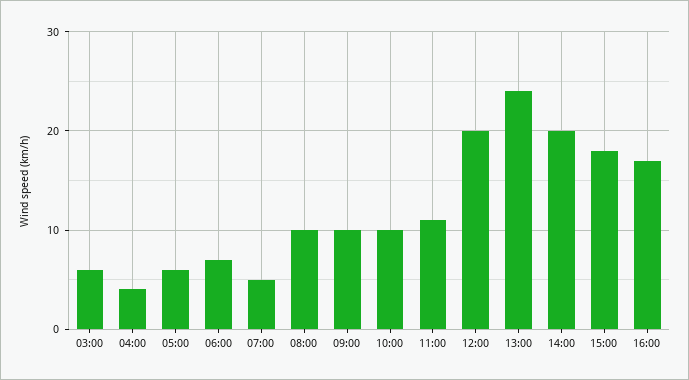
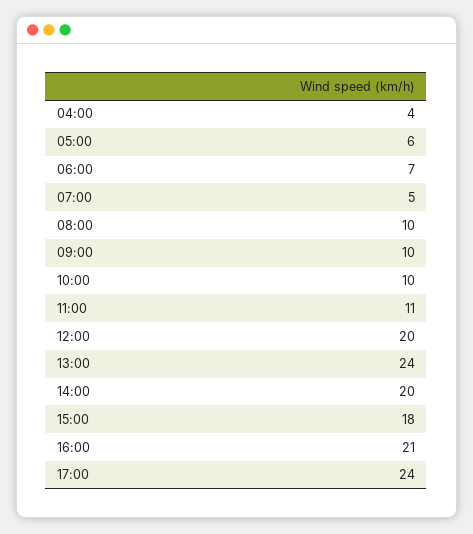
03:00: 6 -> none
16:00: 17 -> 21
17:00: none -> 24

